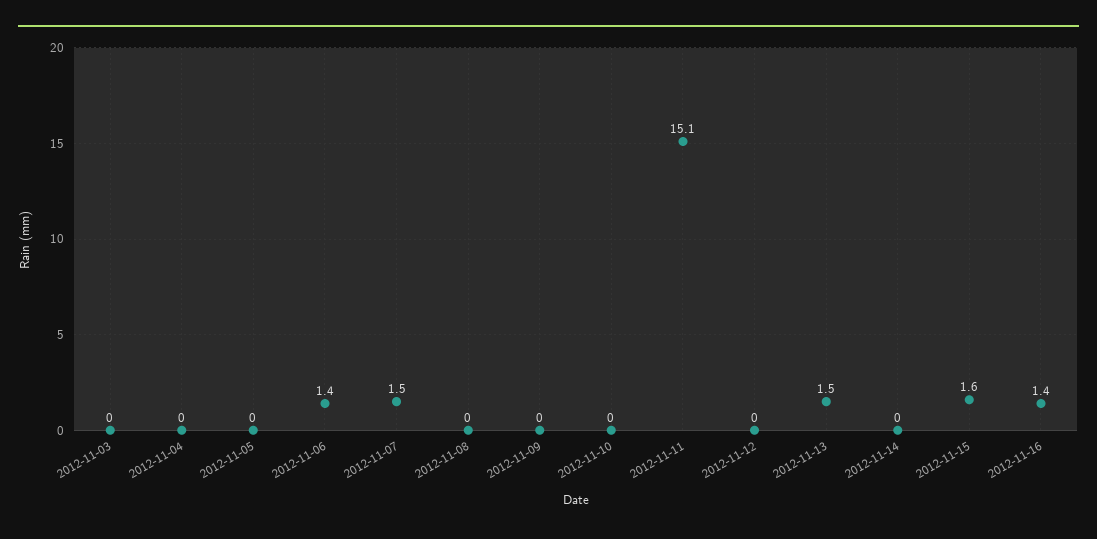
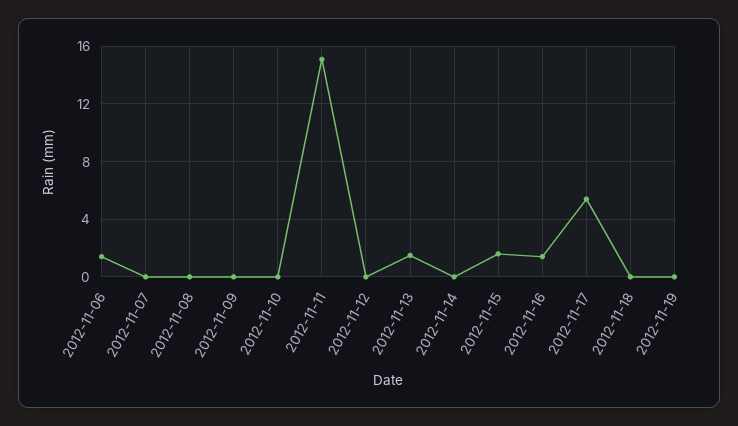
2012-11-03: 0 -> none
2012-11-04: 0 -> none
2012-11-05: 0 -> none
2012-11-07: 1.5 -> 0
2012-11-17: none -> 5.5
2012-11-18: none -> 0
2012-11-19: none -> 0

